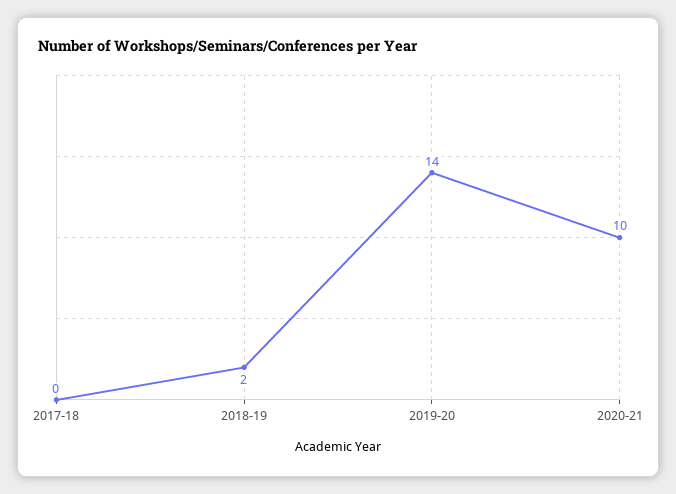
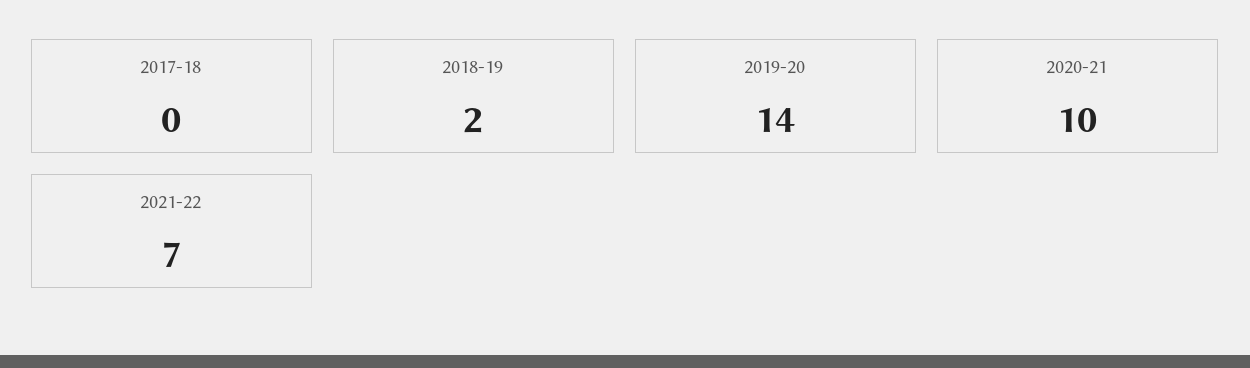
2021-22: none -> 7

